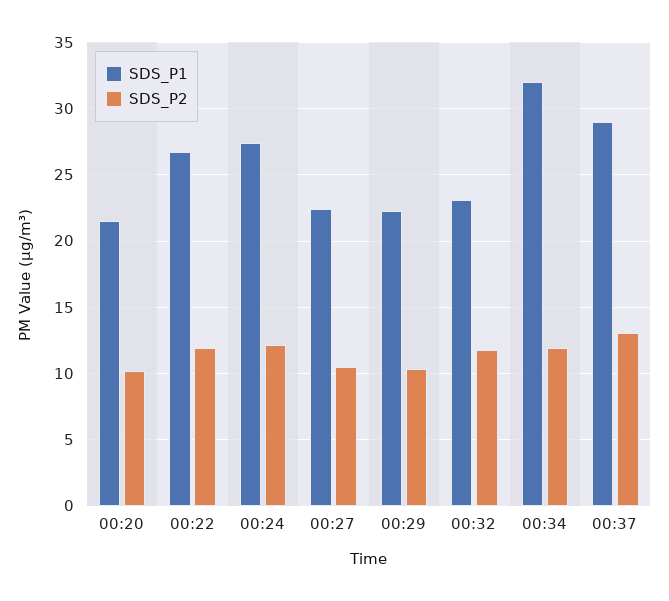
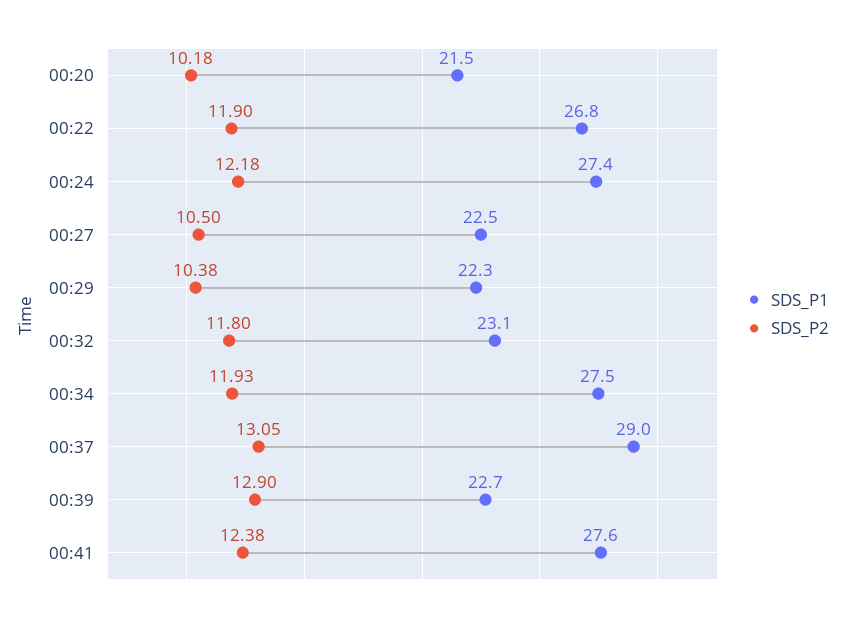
SDS_P1, 00:34: 32 -> 27.5
SDS_P1, 00:39: none -> 22.7
SDS_P2, 00:39: none -> 12.9
SDS_P1, 00:41: none -> 27.6
SDS_P2, 00:41: none -> 12.38

